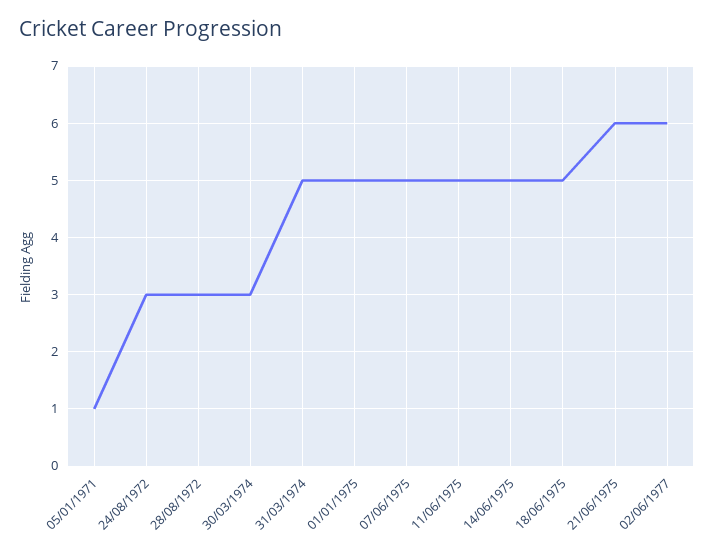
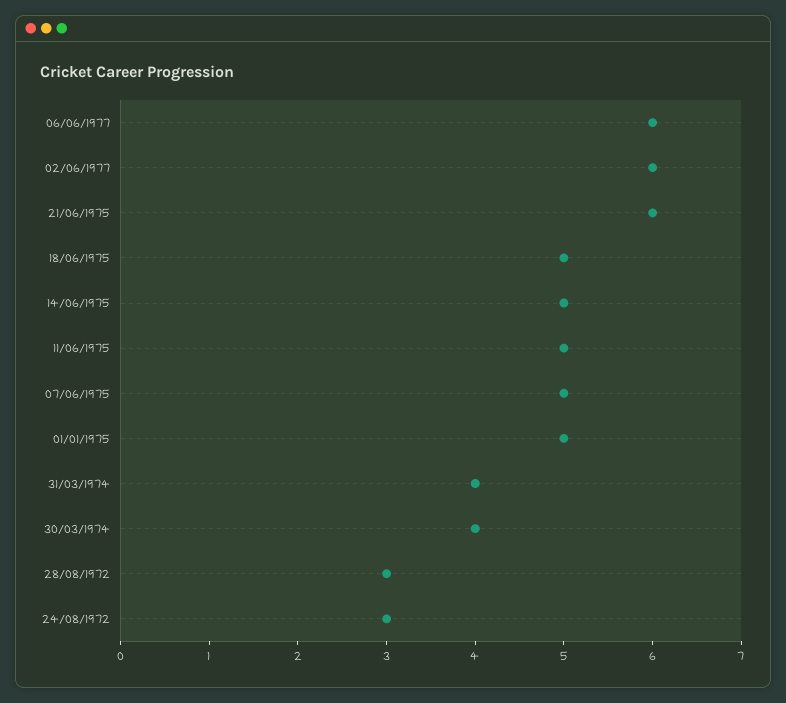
05/01/1971: 1 -> none
30/03/1974: 3 -> 4
31/03/1974: 5 -> 4
06/06/1977: none -> 6

